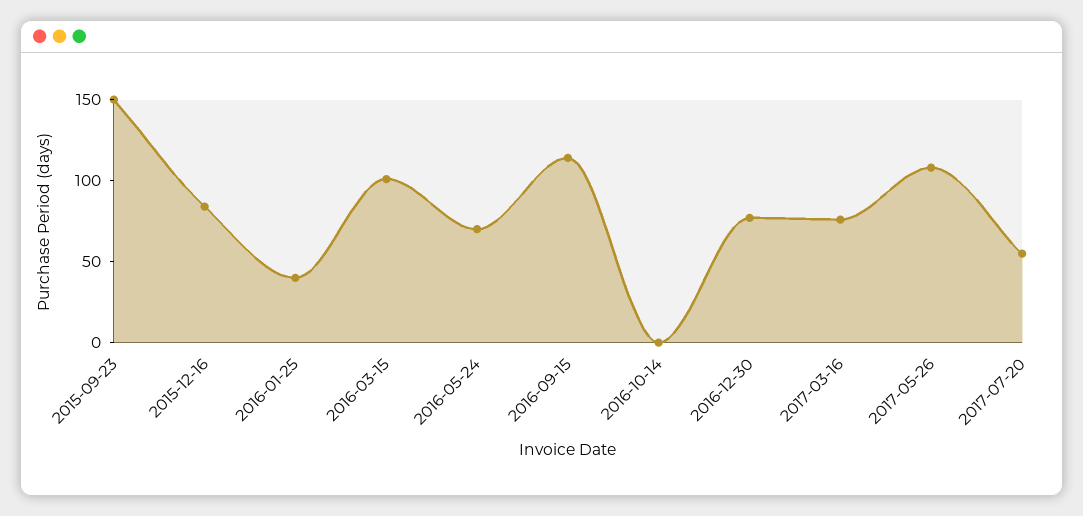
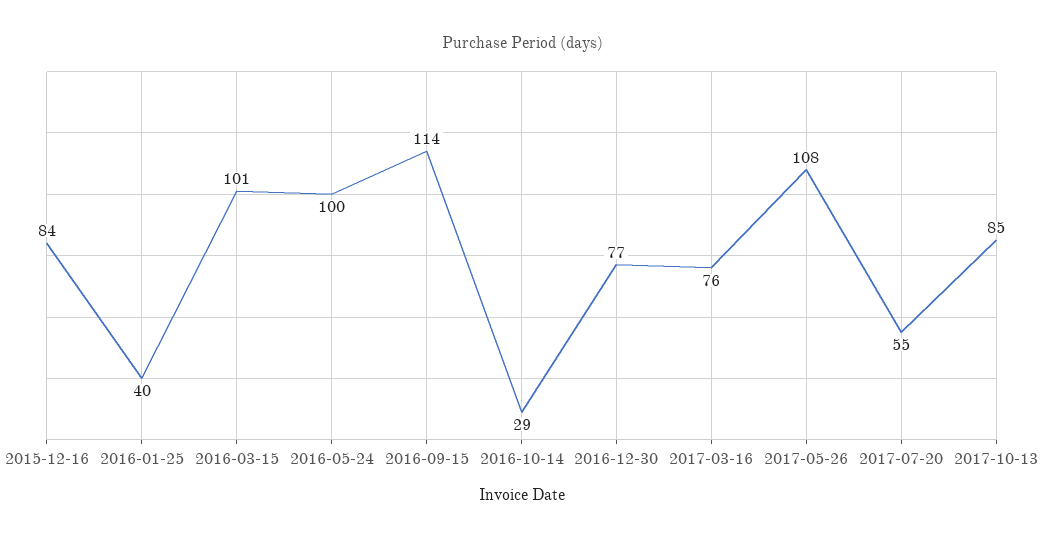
2015-09-23: 150 -> none
2016-05-24: 70 -> 100
2016-10-14: 0 -> 29
2017-10-13: none -> 85

